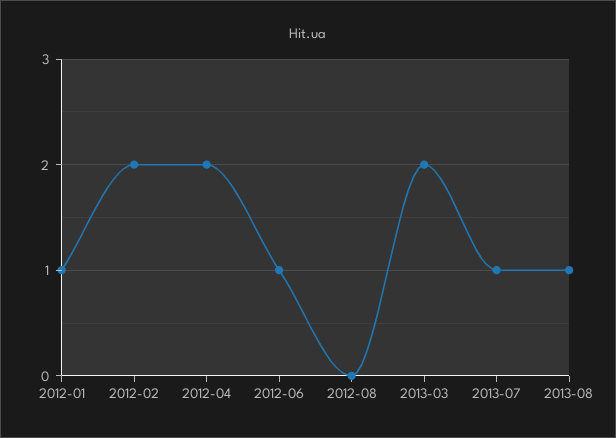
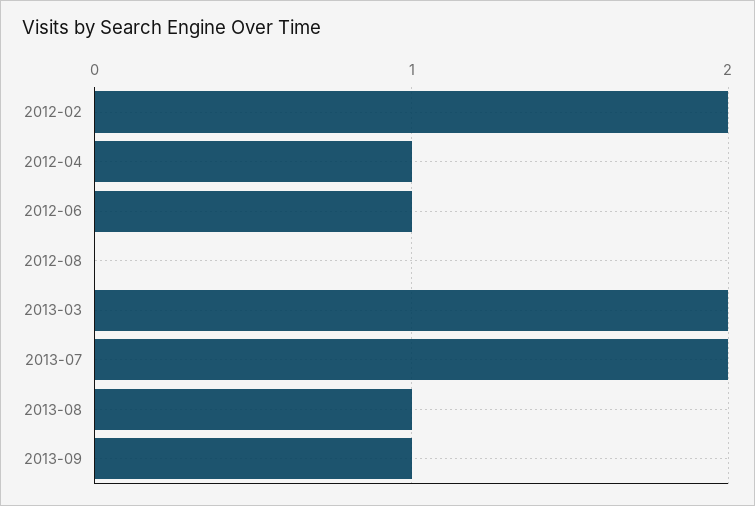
2012-01: 1 -> none
2012-04: 2 -> 1
2013-07: 1 -> 2
2013-09: none -> 1

